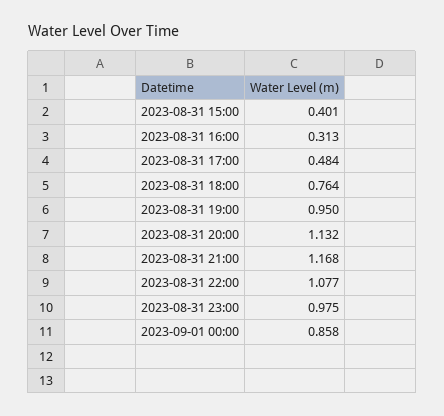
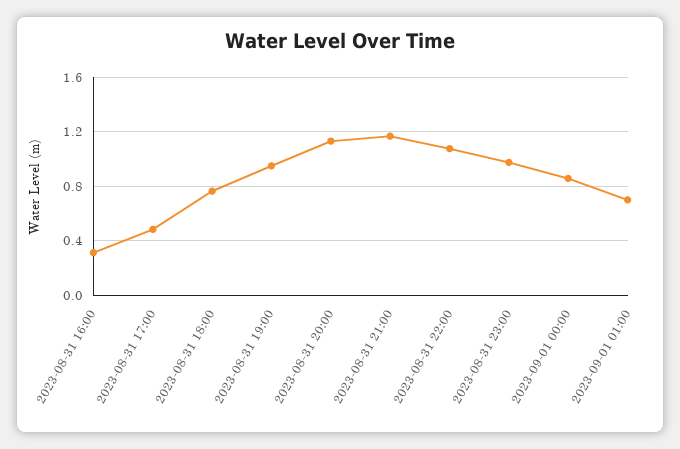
2023-08-31 15:00: 0.401 -> none
2023-09-01 01:00: none -> 0.7

